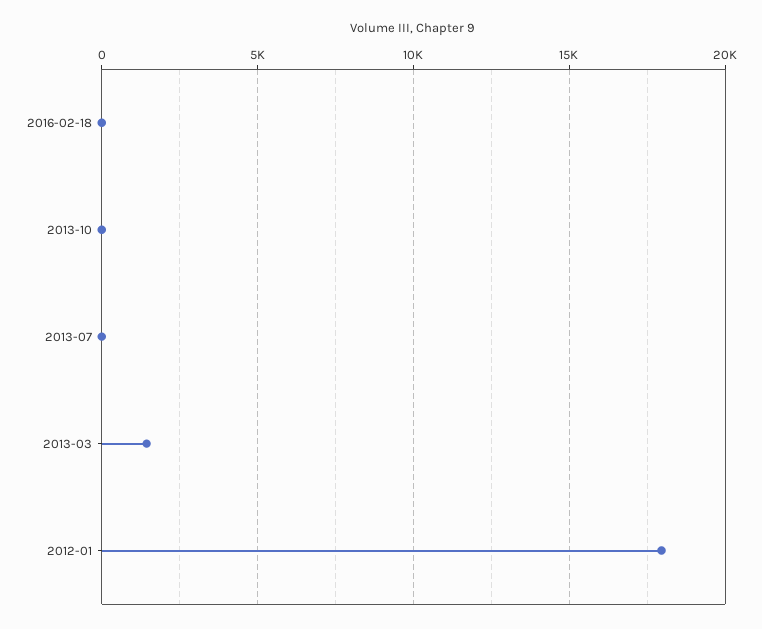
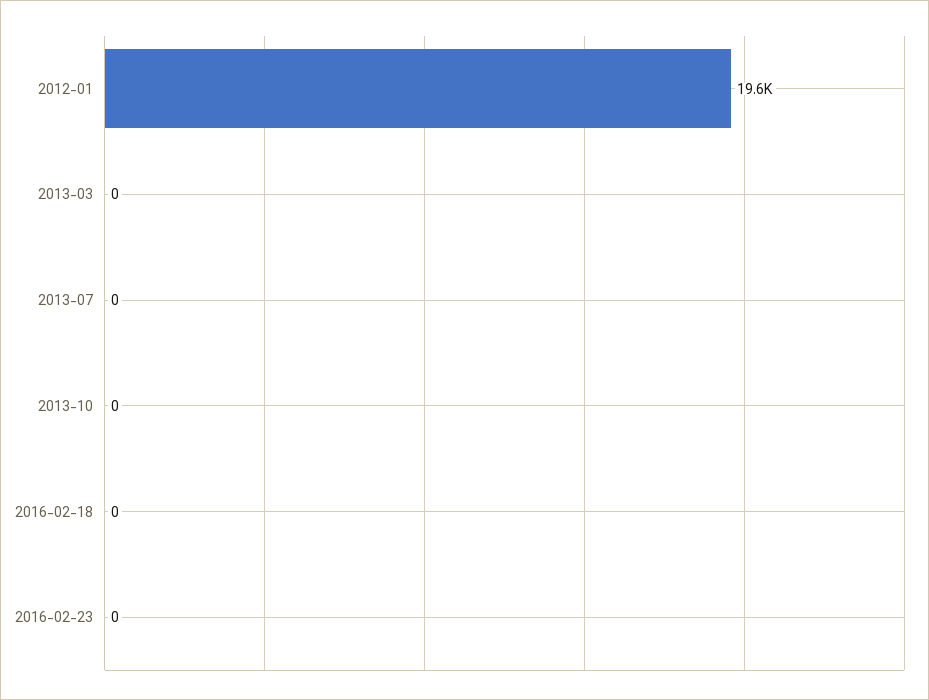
2013-03: 1500 -> 0
2012-01: 18000 -> 19600
2016-02-23: none -> 0

